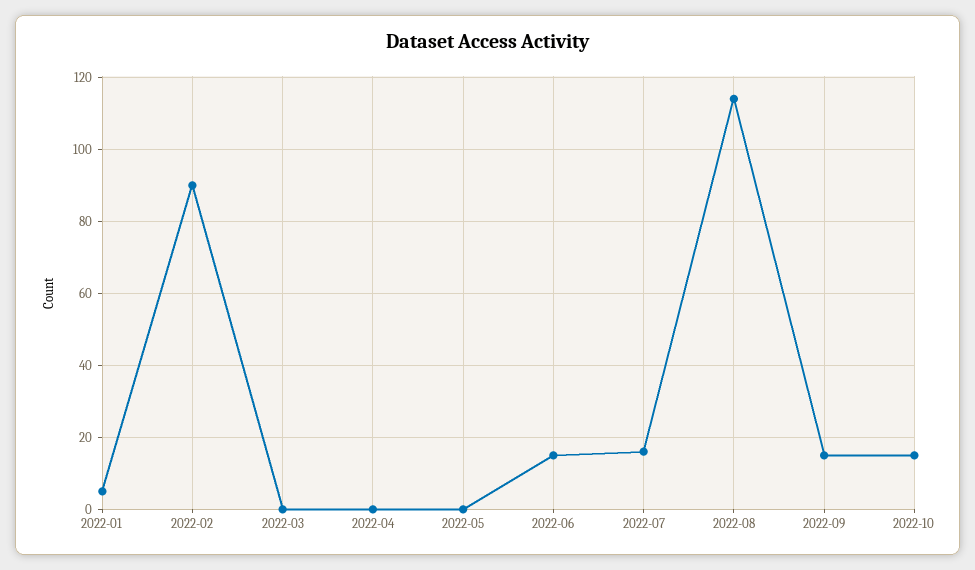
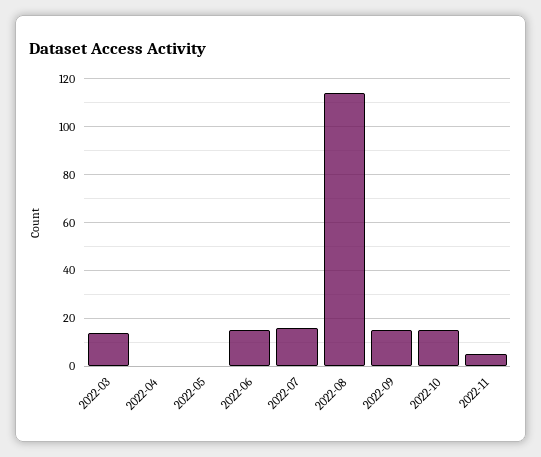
2022-01: 5 -> none
2022-02: 90 -> none
2022-03: 0 -> 15
2022-11: none -> 5

